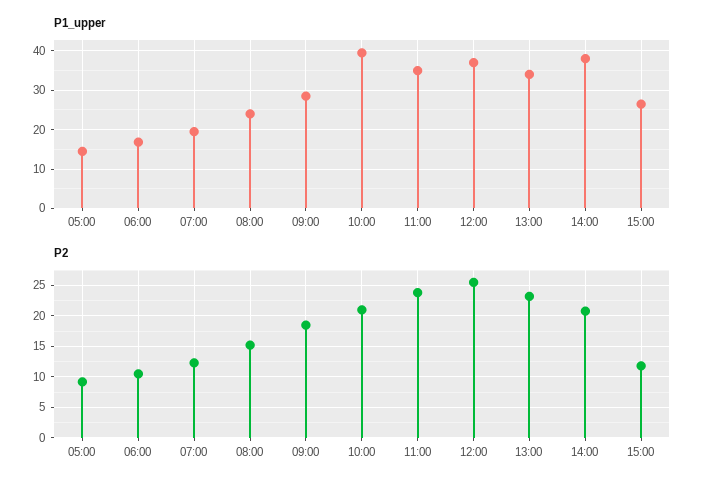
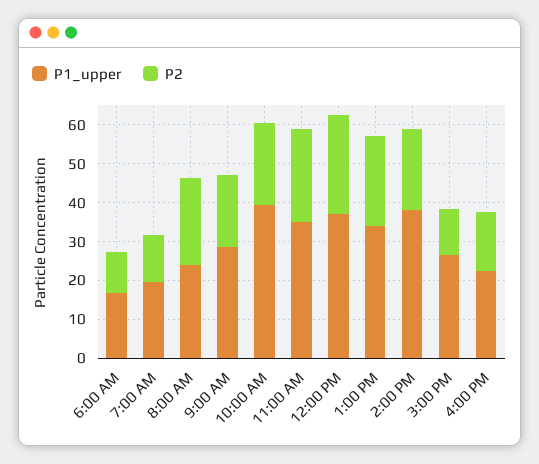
P1_upper, 05:00: 14 -> none
P2, 05:00: 9 -> none
P2, 08:00: 15 -> 22.5
P1_upper, 4:00 PM: none -> 22.5
P2, 4:00 PM: none -> 15

